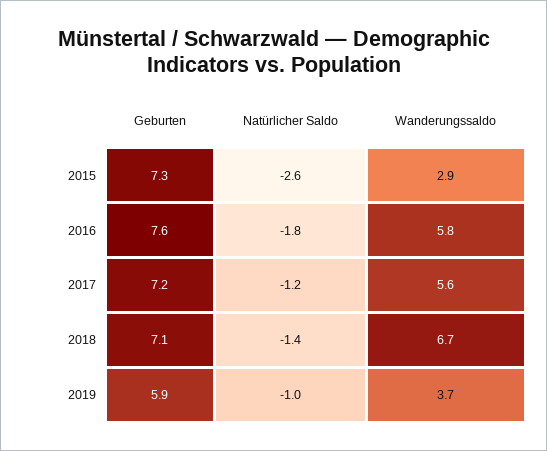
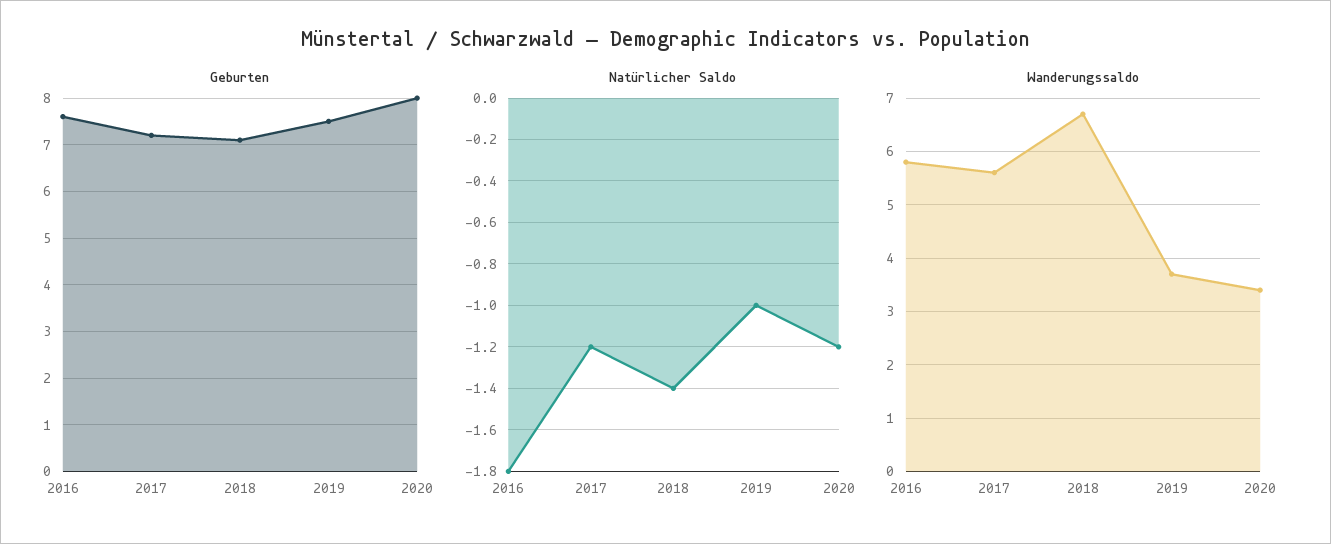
Geburten, 2015: 7.3 -> none
Natürlicher Saldo, 2015: -2.6 -> none
Wanderungssaldo, 2015: 2.9 -> none
Geburten, 2019: 5.9 -> 7.5
Geburten, 2020: none -> 8
Natürlicher Saldo, 2020: none -> -1.2
Wanderungssaldo, 2020: none -> 3.5

